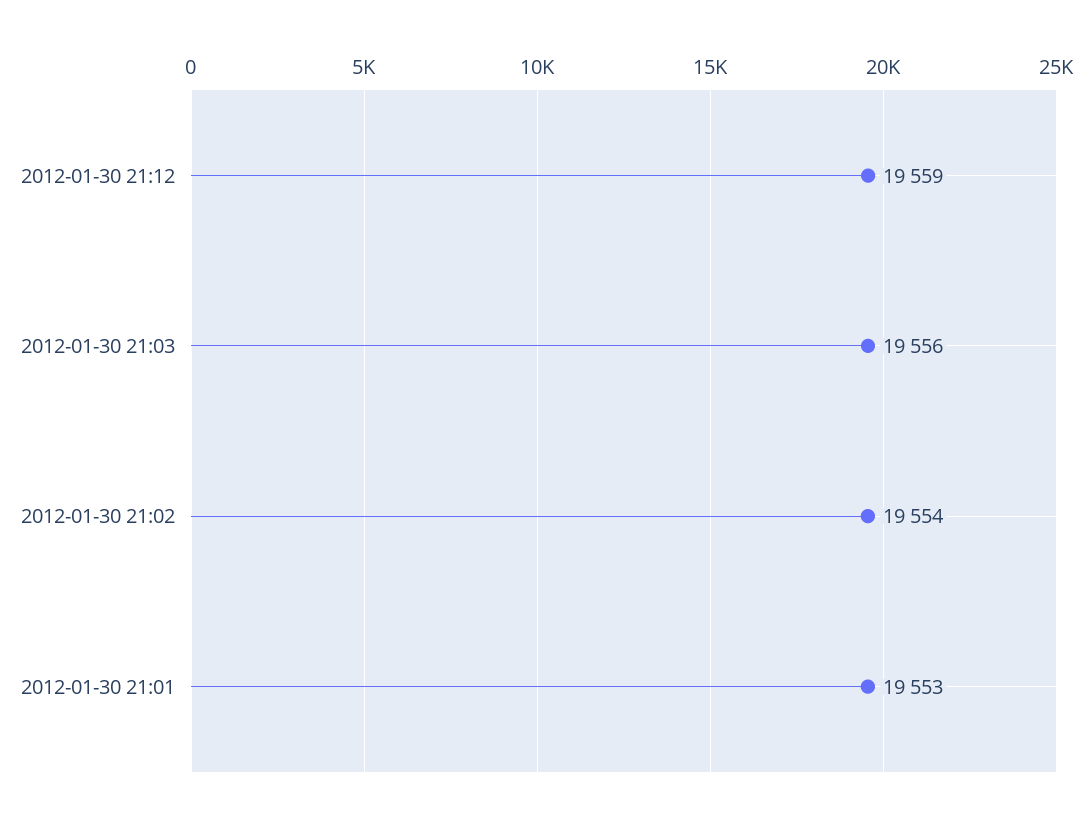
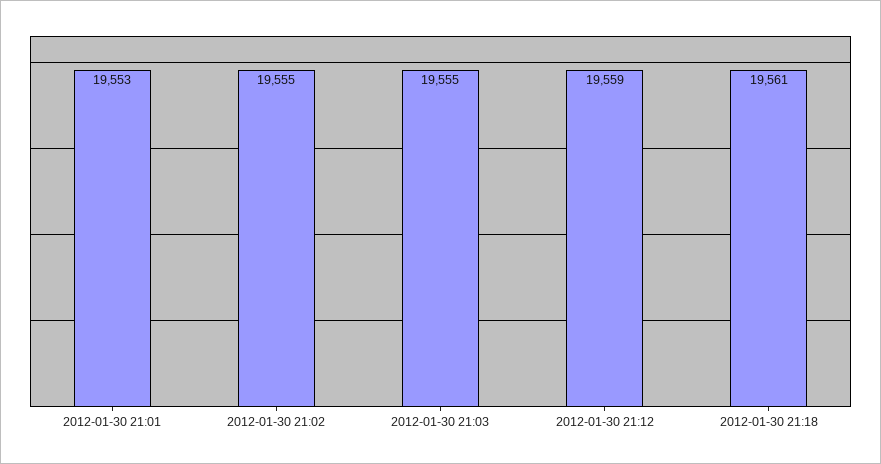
2012-01-30 21:03: 19556 -> 19555
2012-01-30 21:02: 19554 -> 19555
2012-01-30 21:18: none -> 19561

